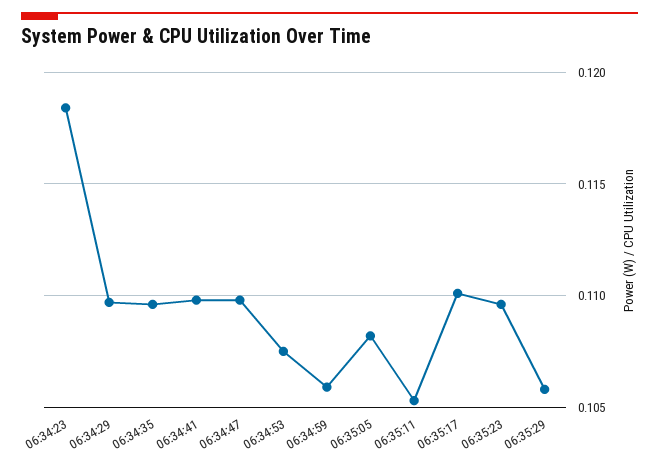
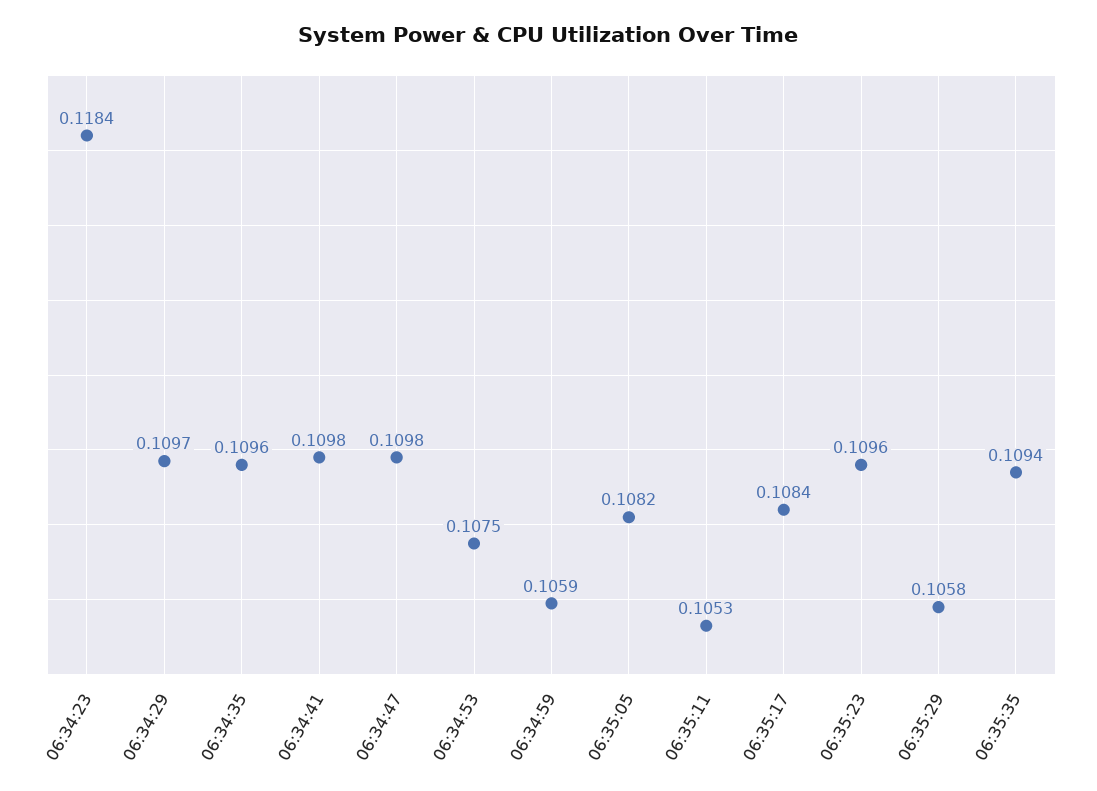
06:35:17: 0.11 -> 0.1084
06:35:35: none -> 0.1094

